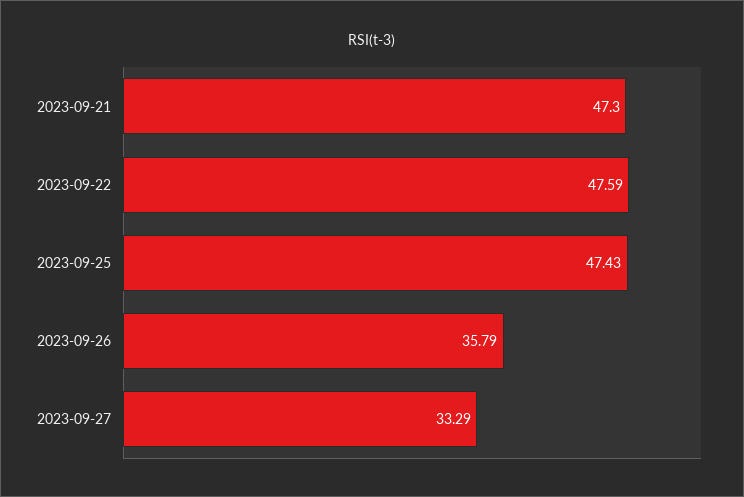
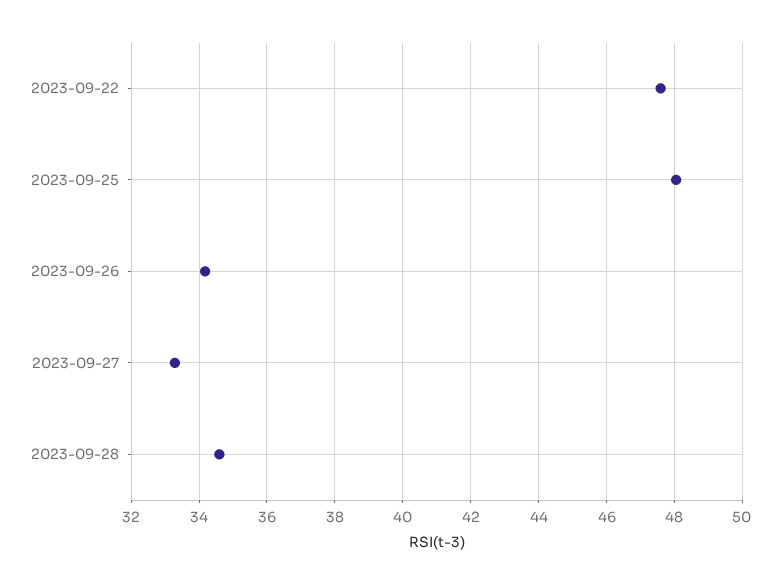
2023-09-21: 47.3 -> none
2023-09-25: 47.43 -> 48
2023-09-26: 35.79 -> 34.2
2023-09-28: none -> 34.6

